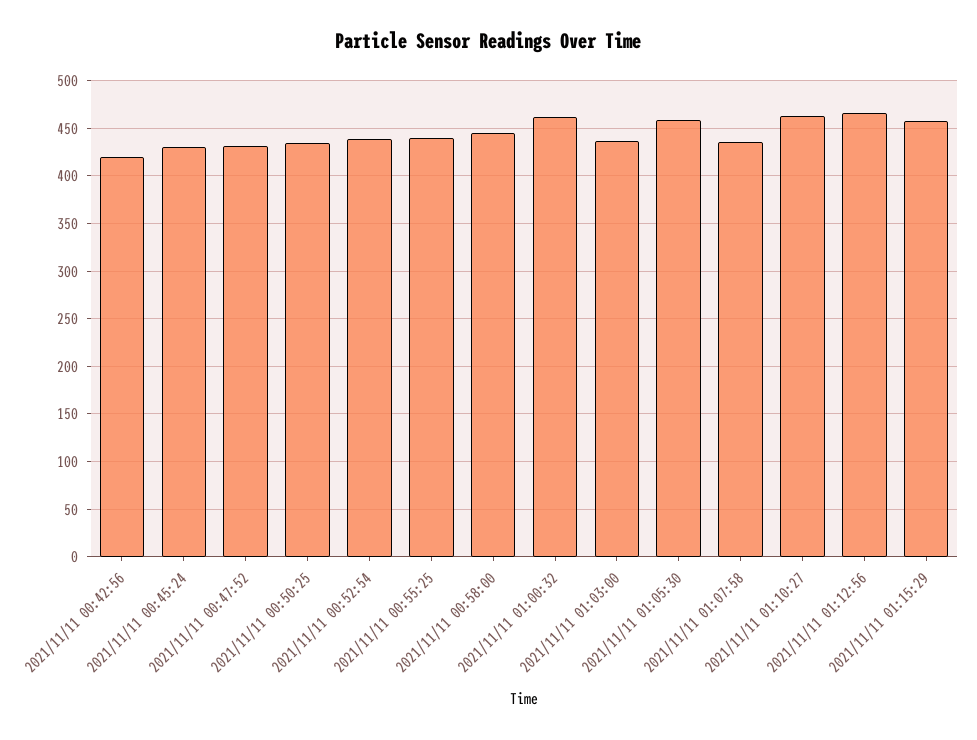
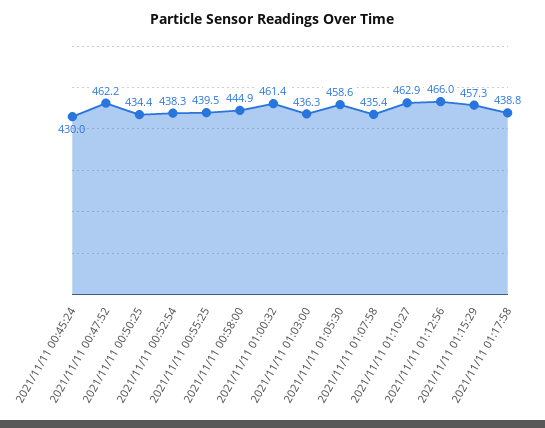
2021/11/11 00:42:56: 420 -> none
2021/11/11 00:47:52: 430 -> 462.2
2021/11/11 01:17:58: none -> 438.8

